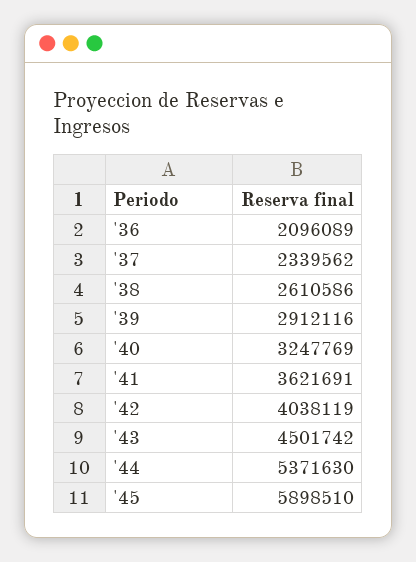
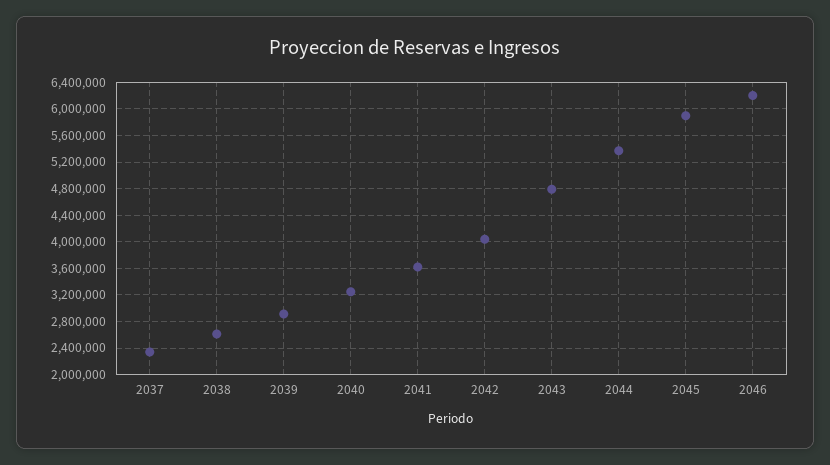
'36: 2096089 -> none
'43: 4501742 -> 4800000
2046: none -> 6200000

